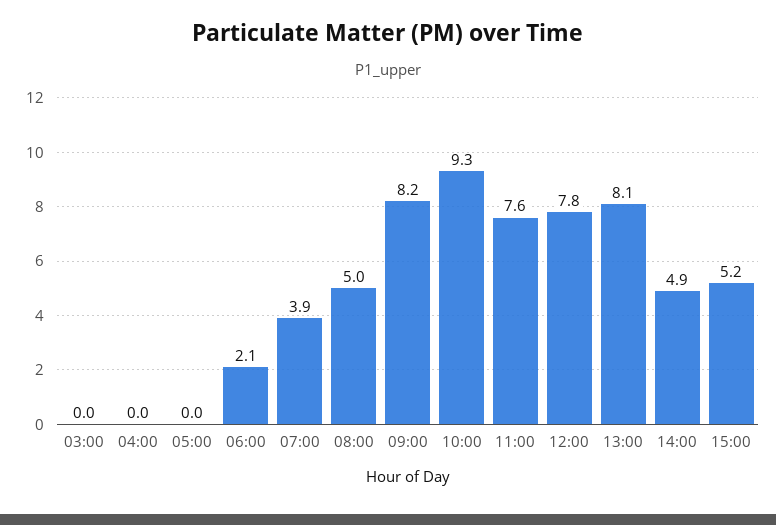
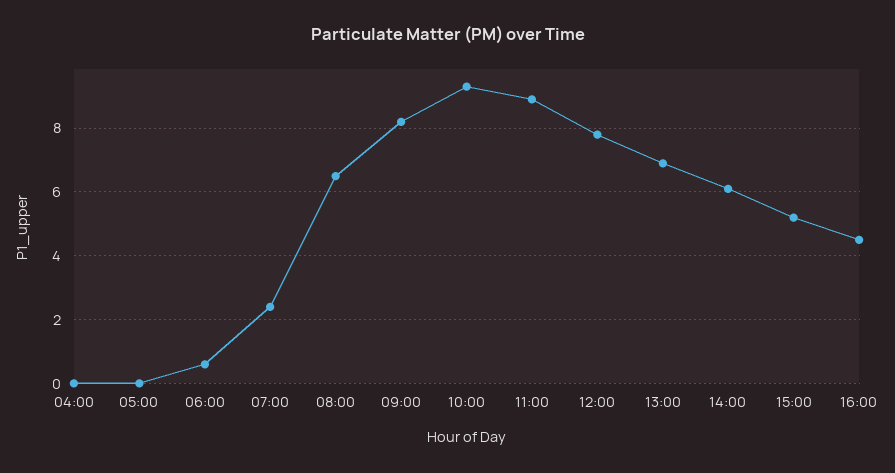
03:00: 0 -> none
06:00: 2.1 -> 0.5
07:00: 3.9 -> 2.5
08:00: 5 -> 6.5
11:00: 7.6 -> 9
13:00: 8.1 -> 7
14:00: 4.9 -> 6
16:00: none -> 4.5

